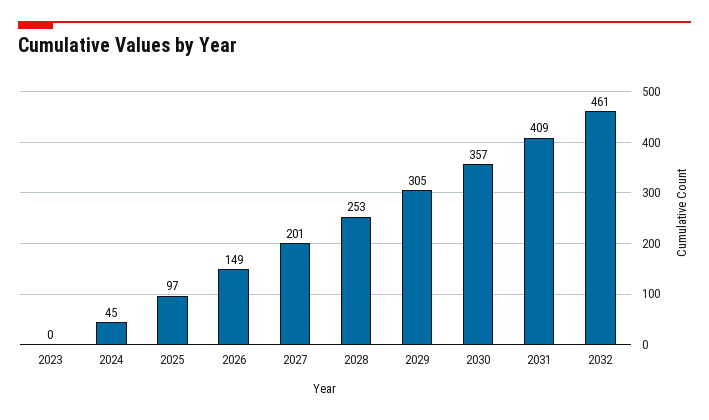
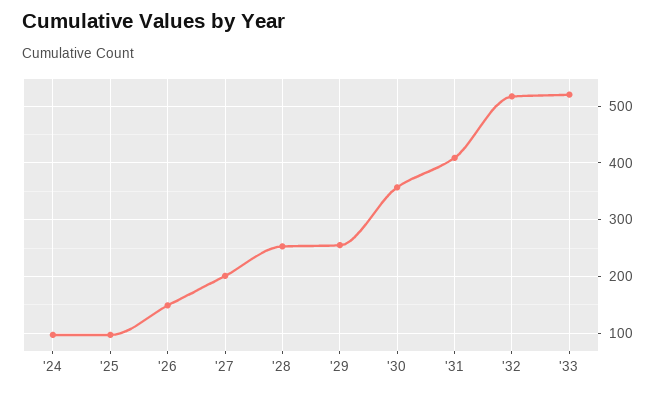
2023: 0 -> none
2024: 45 -> 100
2029: 305 -> 260
2032: 461 -> 520
'33: none -> 520

